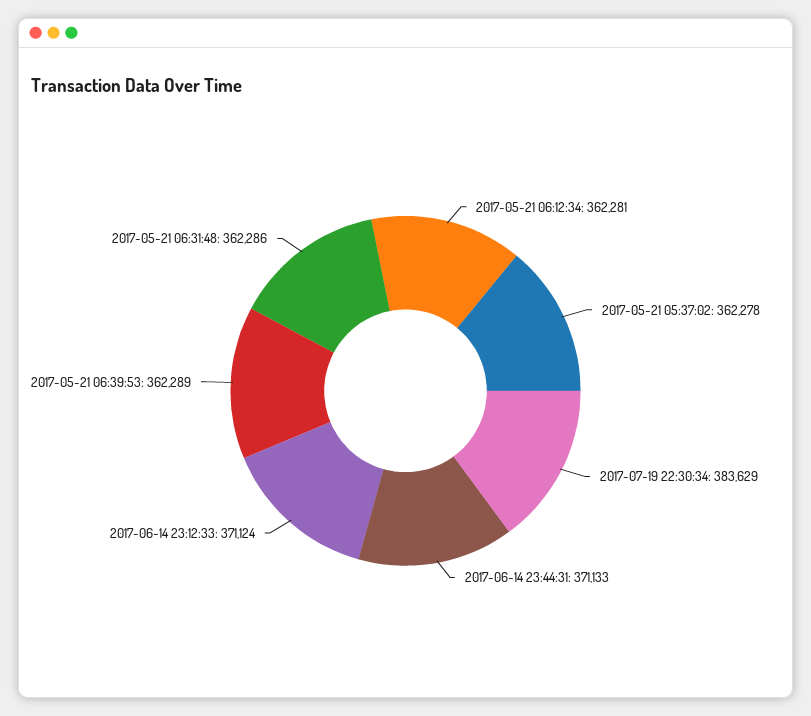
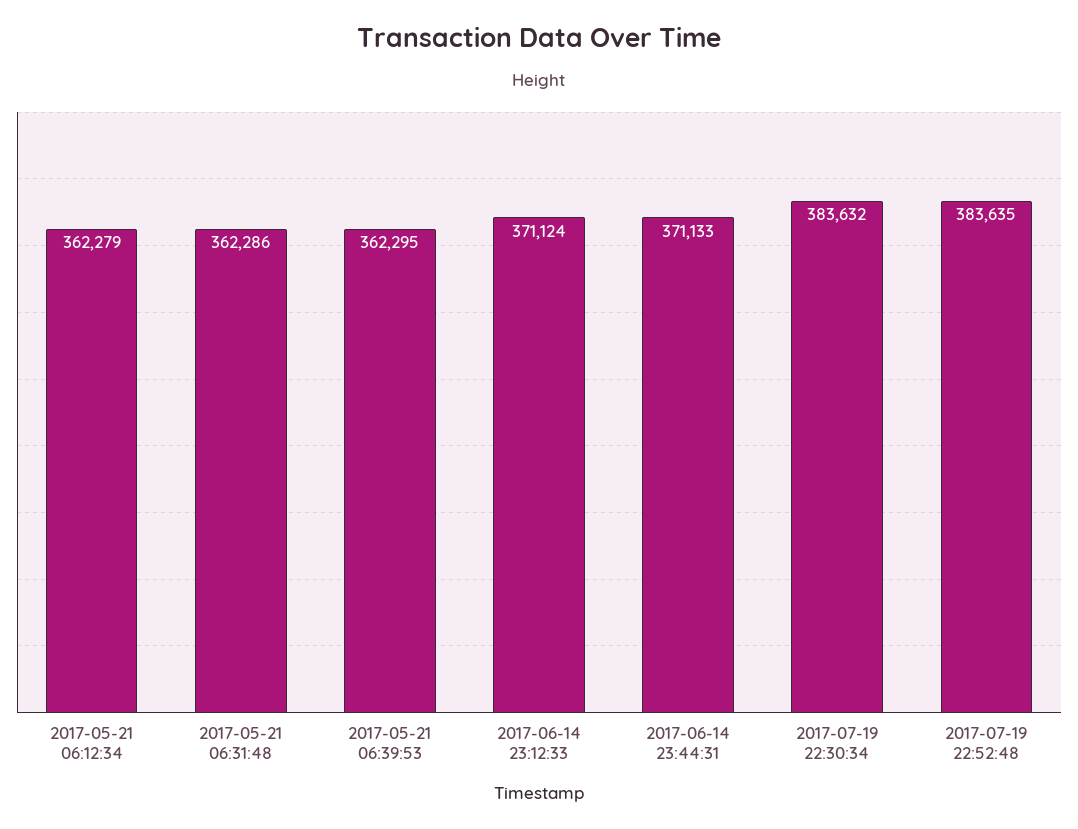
2017-05-21 06:12:34: 362281 -> 362279
2017-05-21 05:37:02: 362278 -> none
2017-07-19 22:30:34: 383629 -> 383632
2017-05-21 06:39:53: 362289 -> 362295
2017-07-19 22:52:48: none -> 383635

